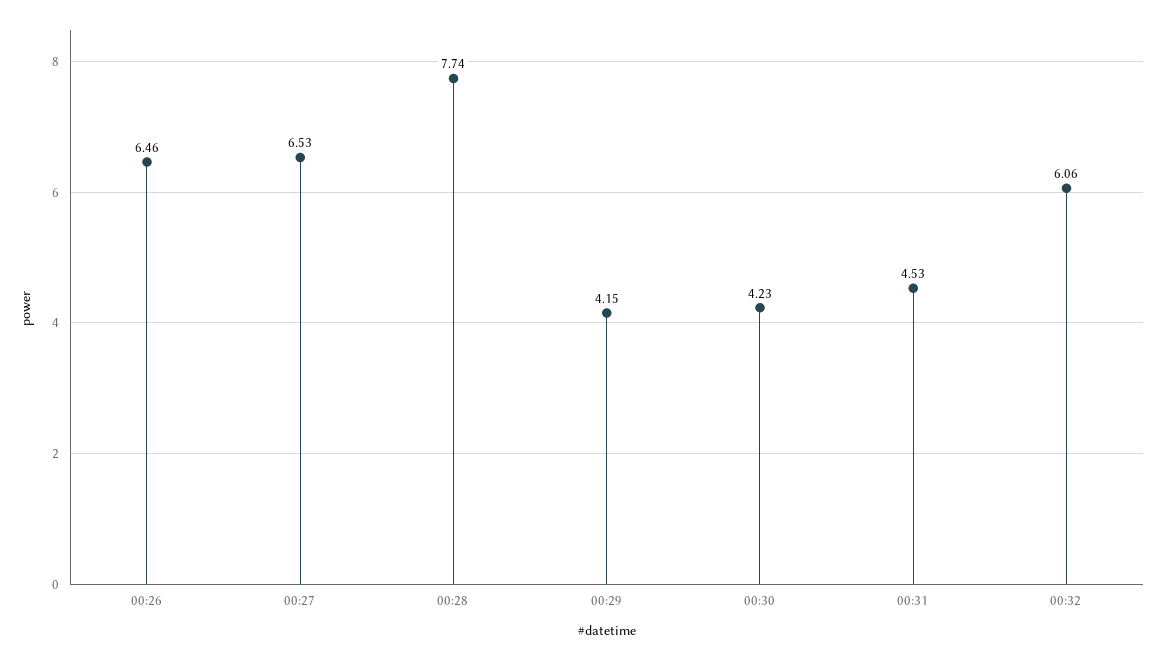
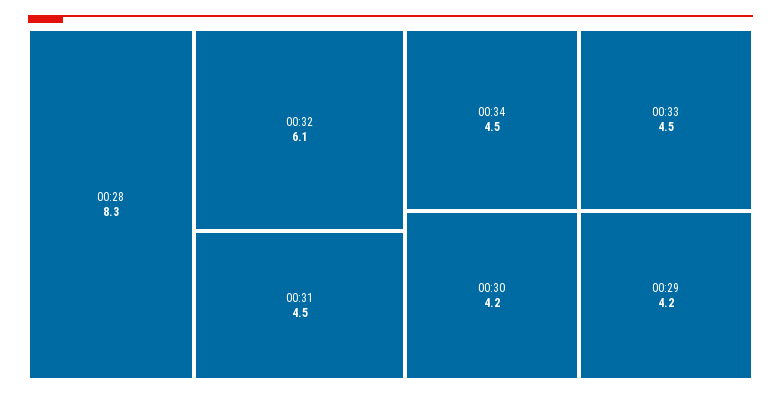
00:26: 6.46 -> none
00:27: 6.53 -> none
00:28: 7.74 -> 8.3
00:34: none -> 4.5
00:33: none -> 4.5

